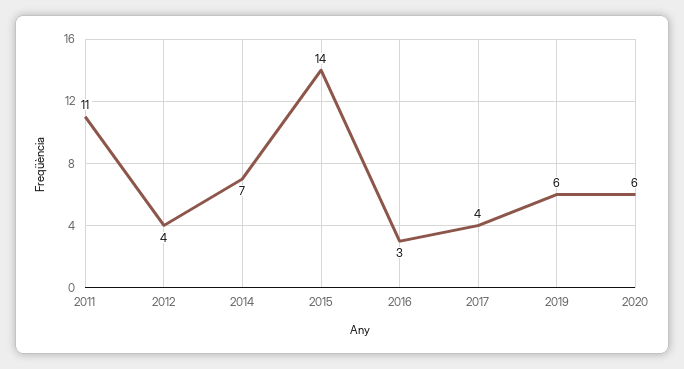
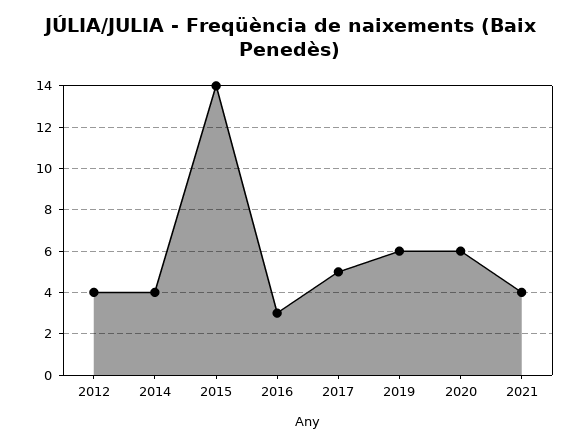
2011: 11 -> none
2014: 7 -> 4
2017: 4 -> 5
2021: none -> 4

